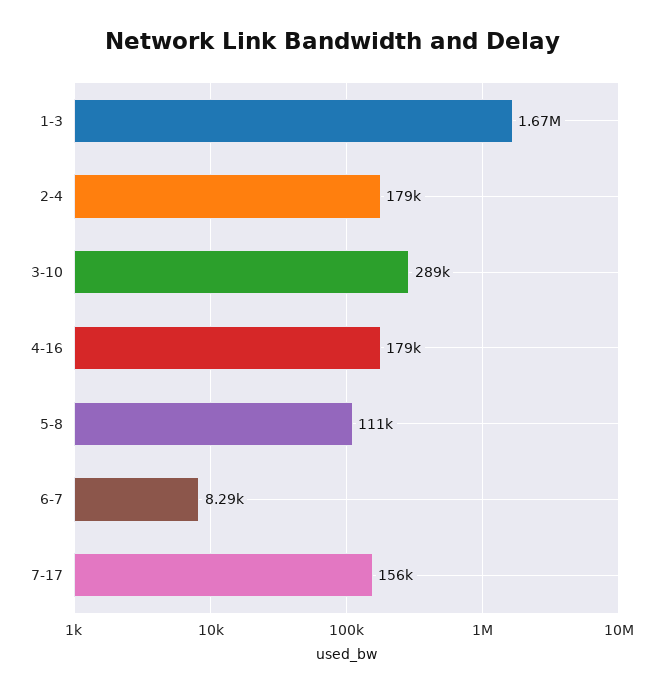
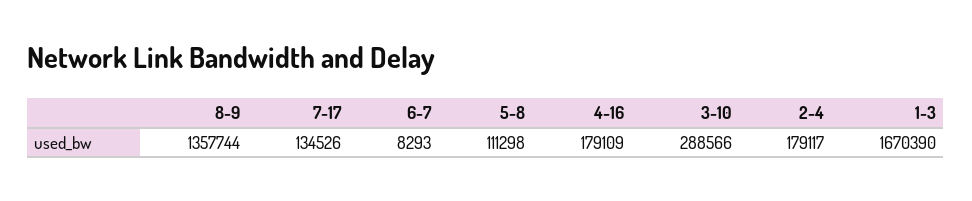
7-17: 156000 -> 134526
8-9: none -> 1357744

